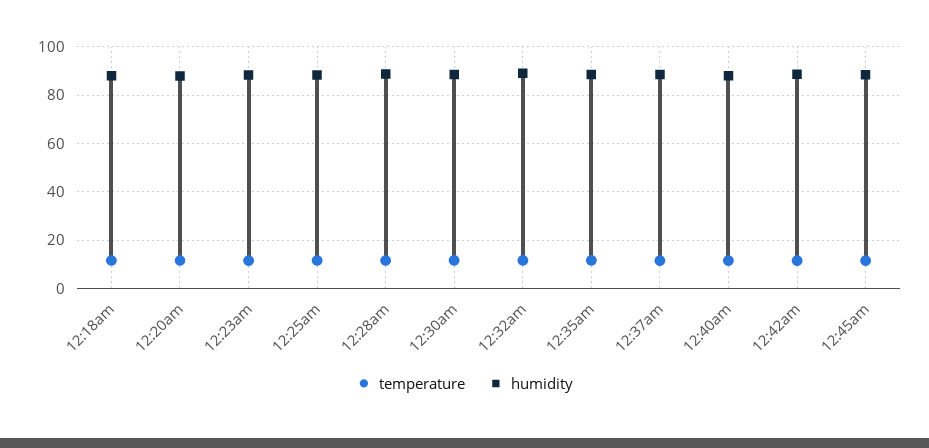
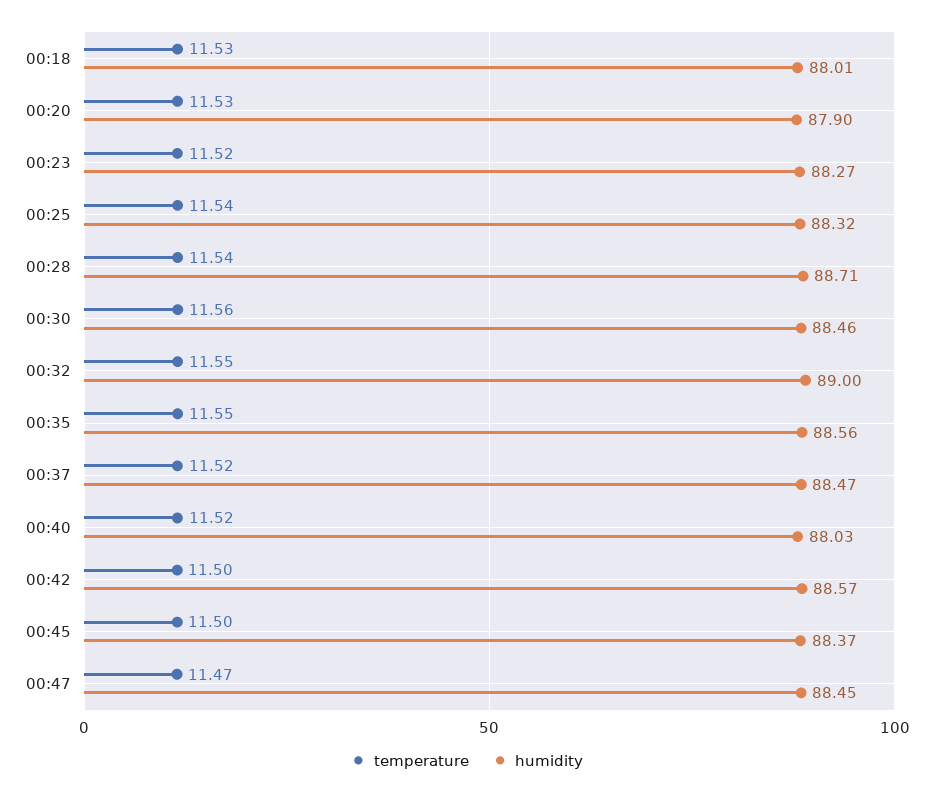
temperature, 00:47: none -> 11.47
humidity, 00:47: none -> 88.45

